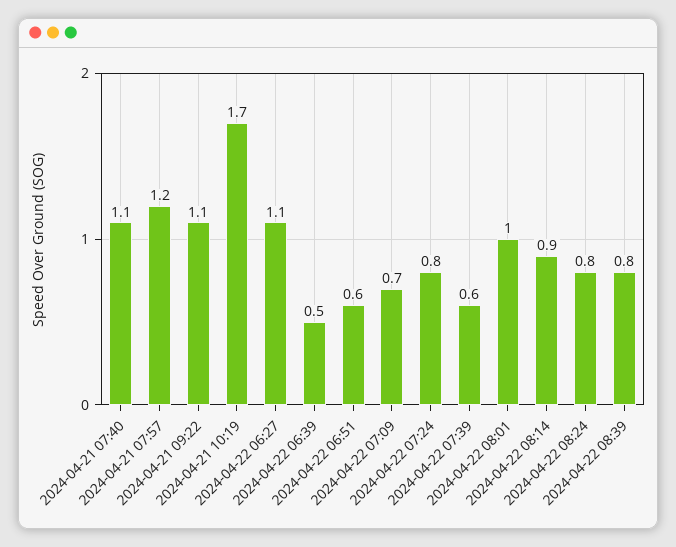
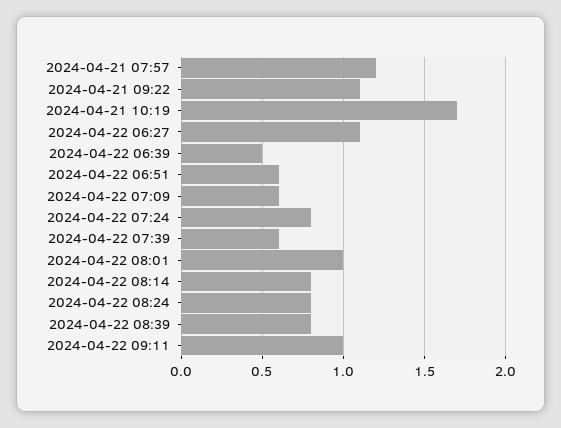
2024-04-21 07:40: 1.1 -> none
2024-04-22 07:09: 0.7 -> 0.6
2024-04-22 08:14: 0.9 -> 0.8
2024-04-22 09:11: none -> 1

